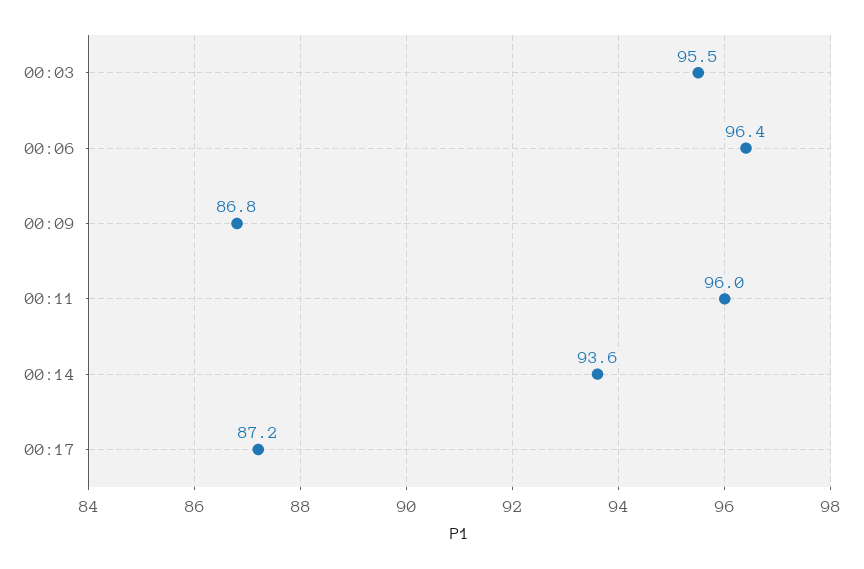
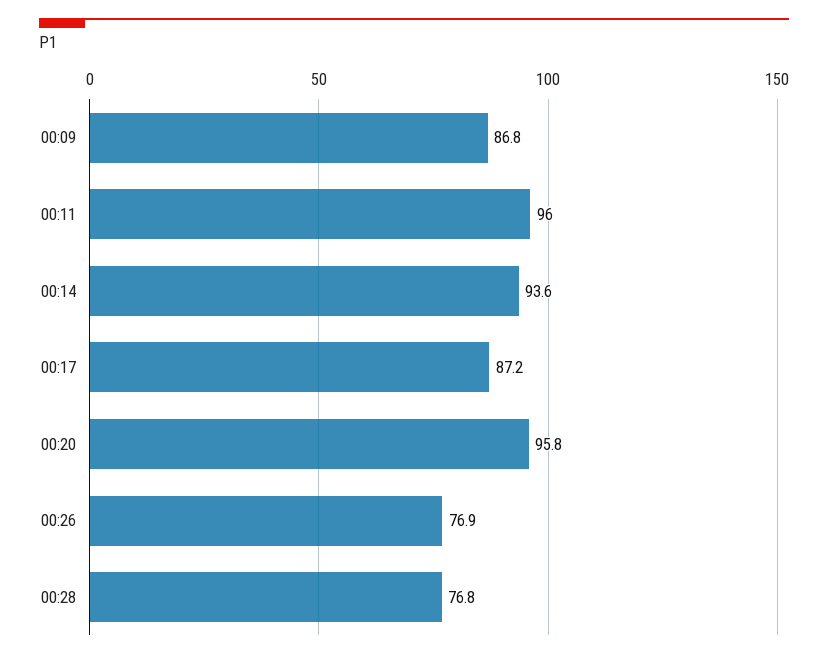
00:03: 95.5 -> none
00:06: 96.4 -> none
00:20: none -> 95.8
00:26: none -> 76.9
00:28: none -> 76.8

